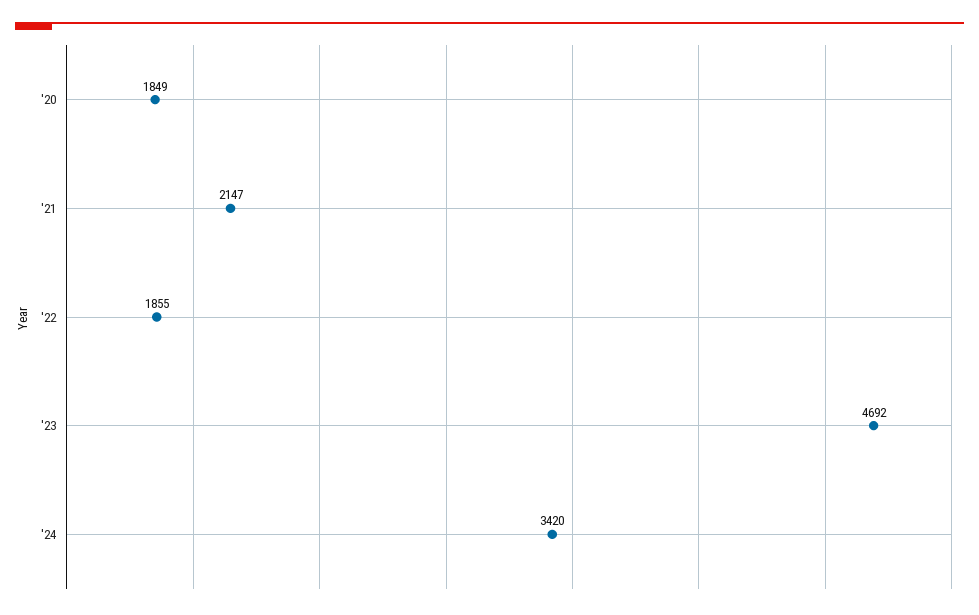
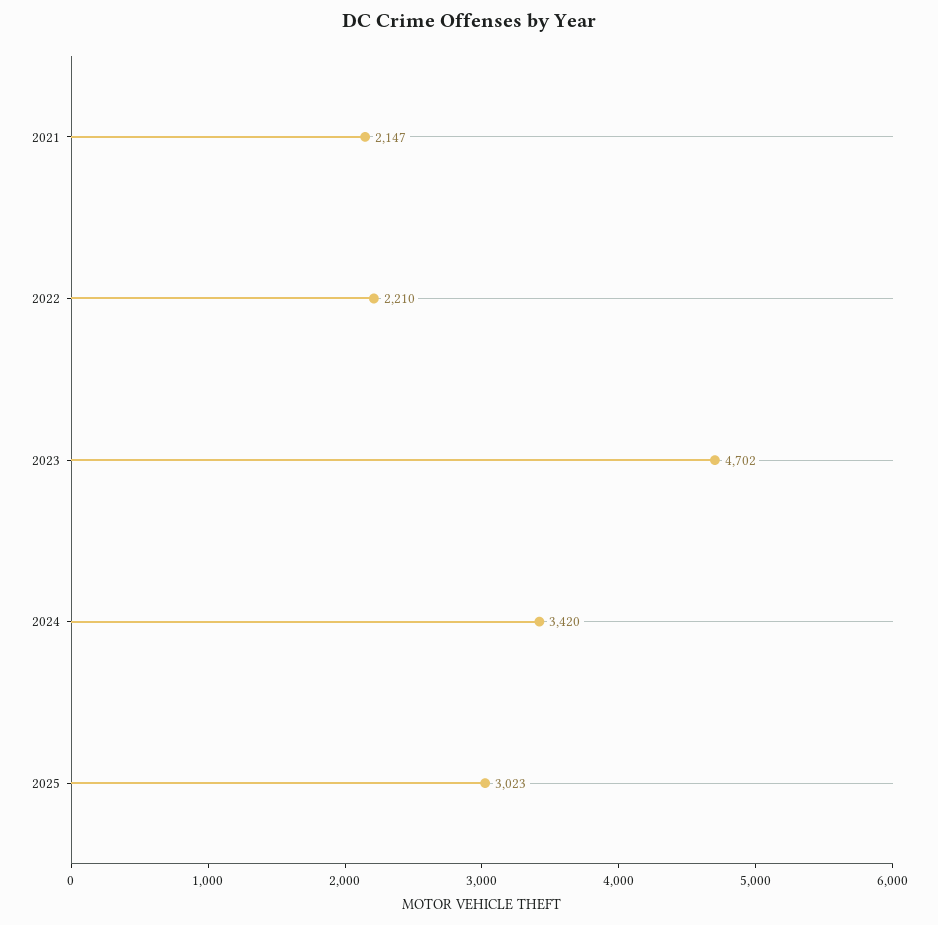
'20: 1849 -> none
'22: 1855 -> 2210
'23: 4692 -> 4702
2025: none -> 3023

